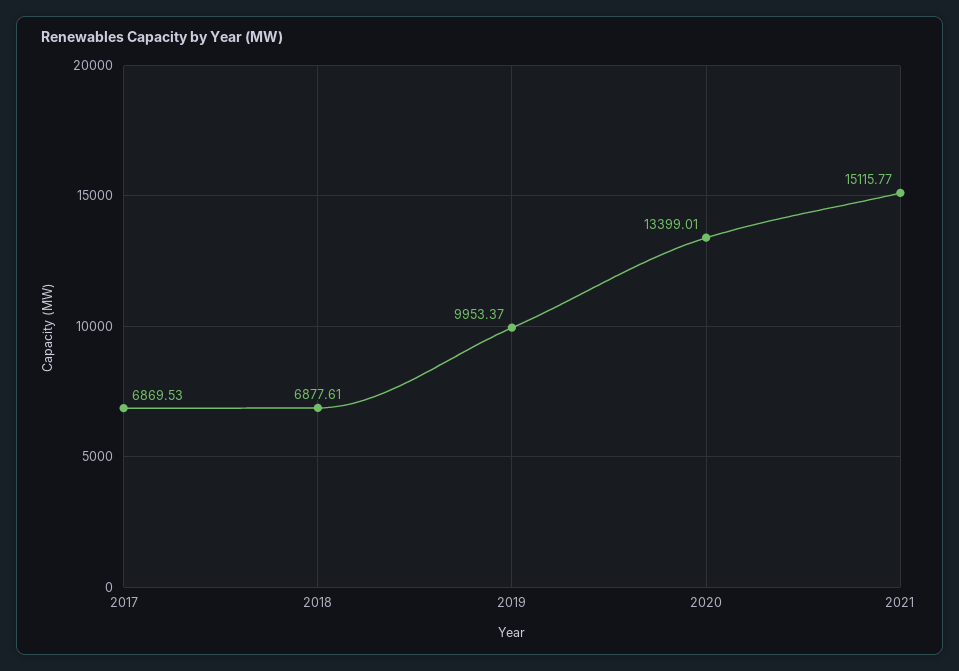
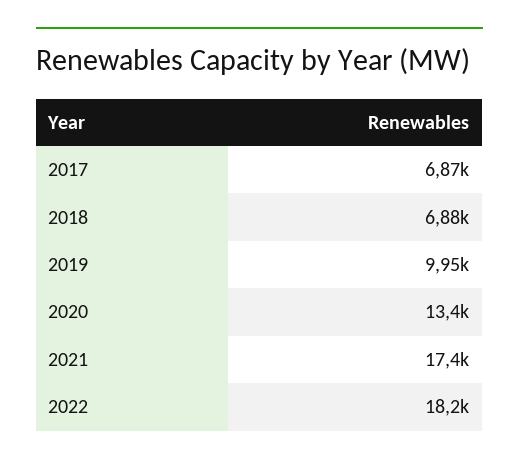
2021: 15115.77 -> 17400
2022: none -> 18200

